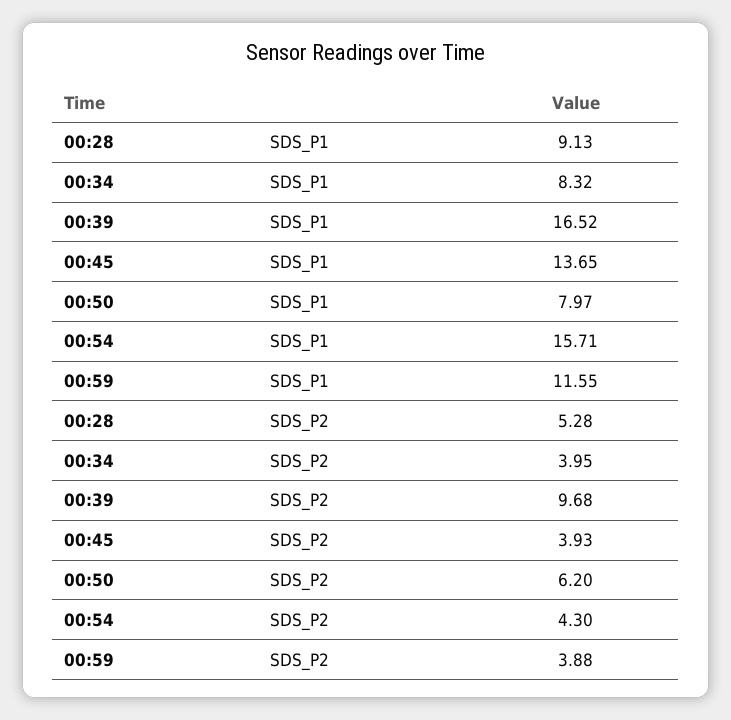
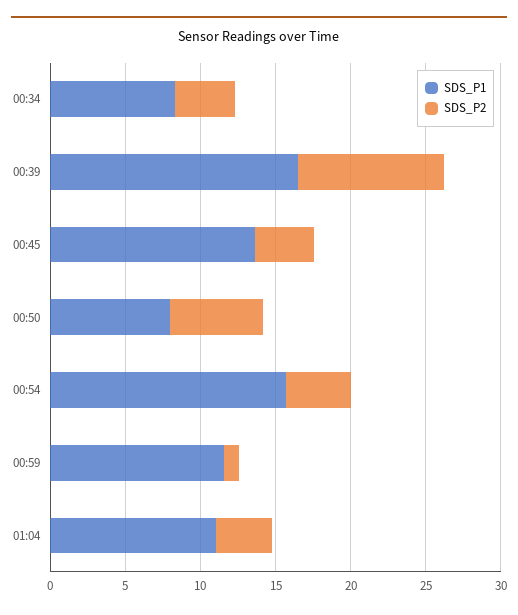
SDS_P1, 00:28: 9.13 -> none
SDS_P2, 00:28: 5.28 -> none
SDS_P2, 00:59: 3.88 -> 1
SDS_P1, 01:04: none -> 11
SDS_P2, 01:04: none -> 4

